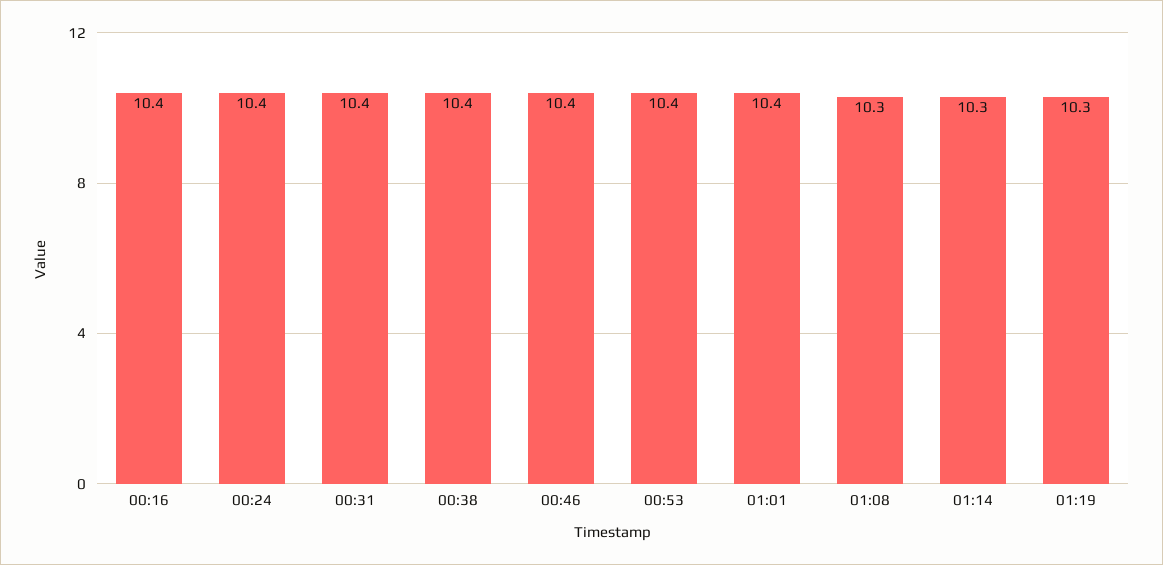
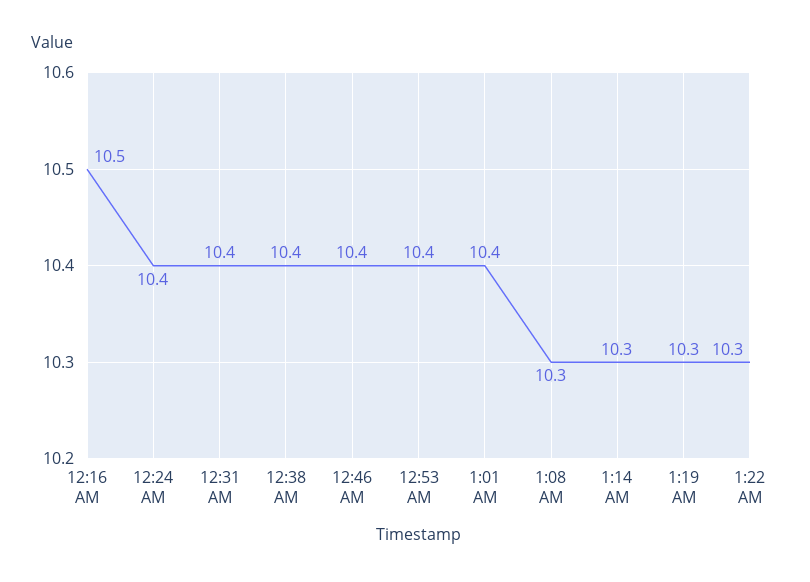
00:16: 10.4 -> 10.5
1:22 AM: none -> 10.3

